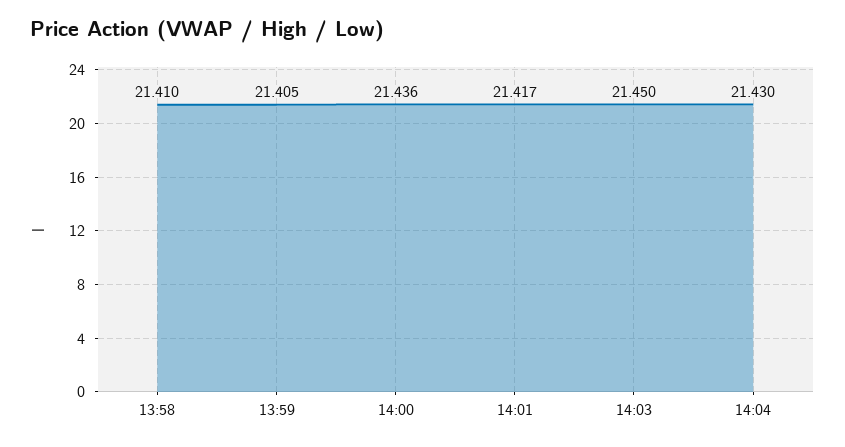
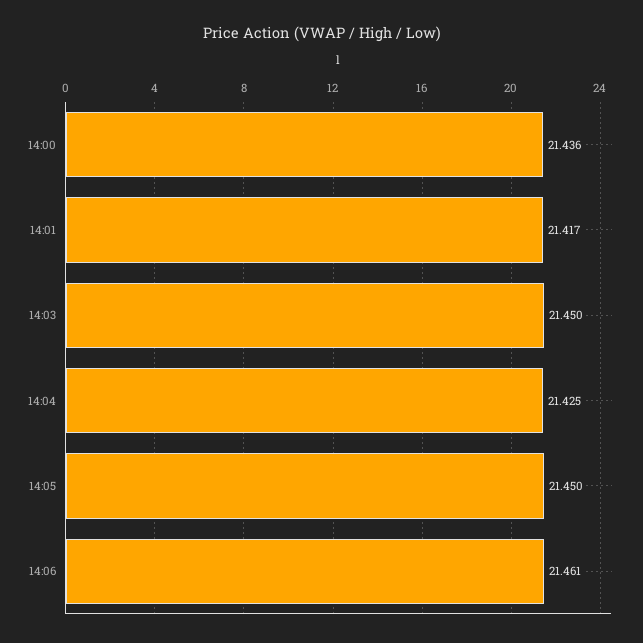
13:58: 21.41 -> none
13:59: 21.405 -> none
14:04: 21.43 -> 21.425
14:05: none -> 21.45
14:06: none -> 21.461

